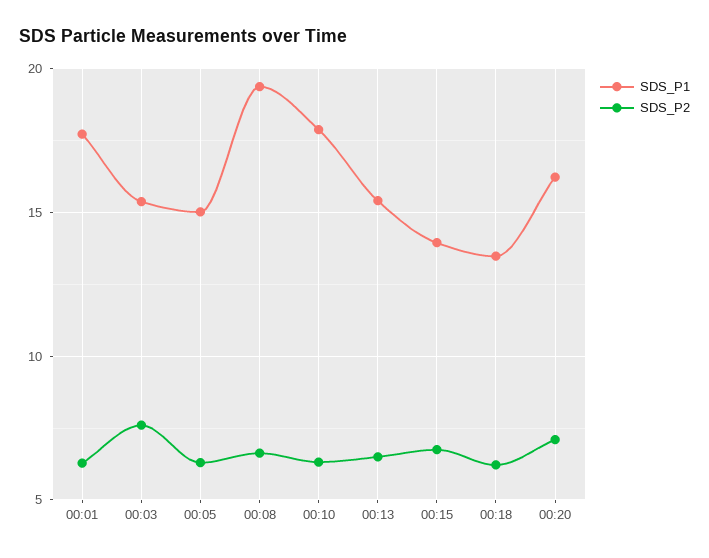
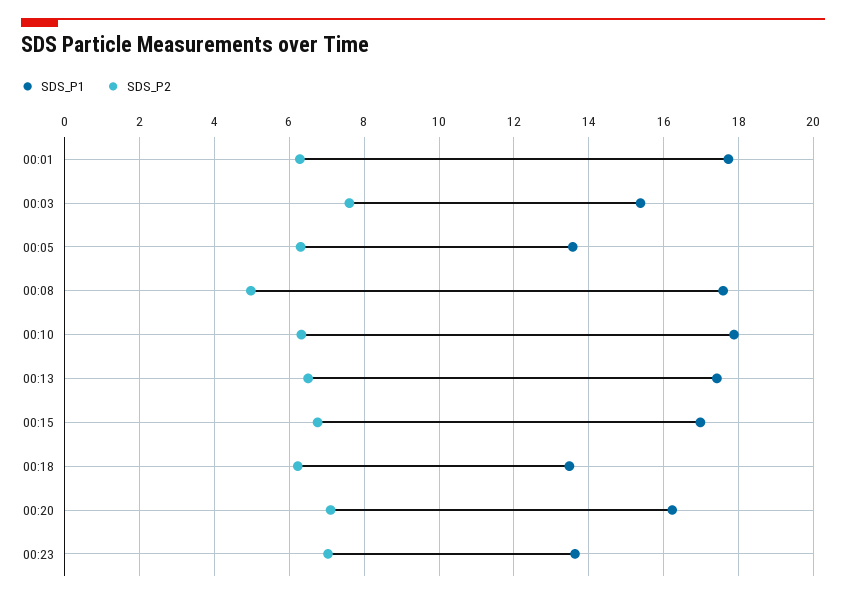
SDS_P1, 00:05: 15 -> 13.6
SDS_P1, 00:08: 19.5 -> 17.6
SDS_P2, 00:08: 6.5 -> 5
SDS_P1, 00:13: 15.5 -> 17.4
SDS_P1, 00:15: 14 -> 17
SDS_P1, 00:23: none -> 13.6
SDS_P2, 00:23: none -> 7

